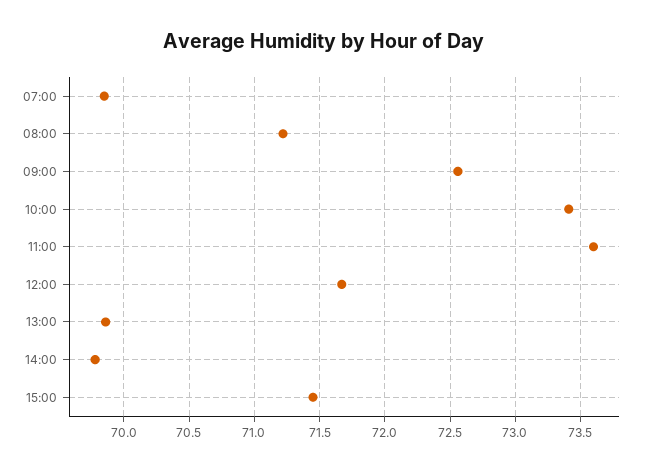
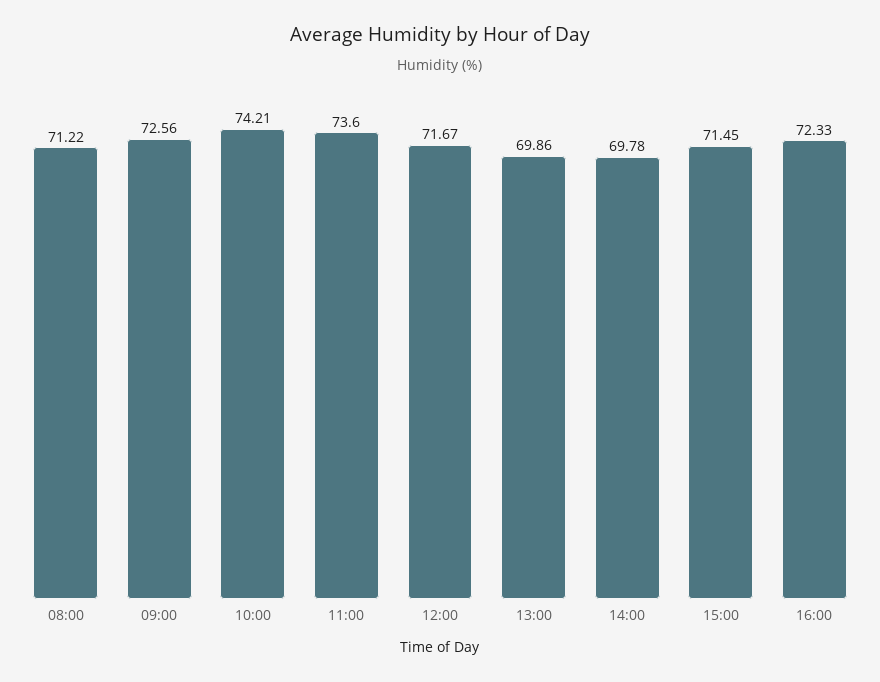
07:00: 69.85 -> none
10:00: 73.4 -> 74.21
16:00: none -> 72.33

